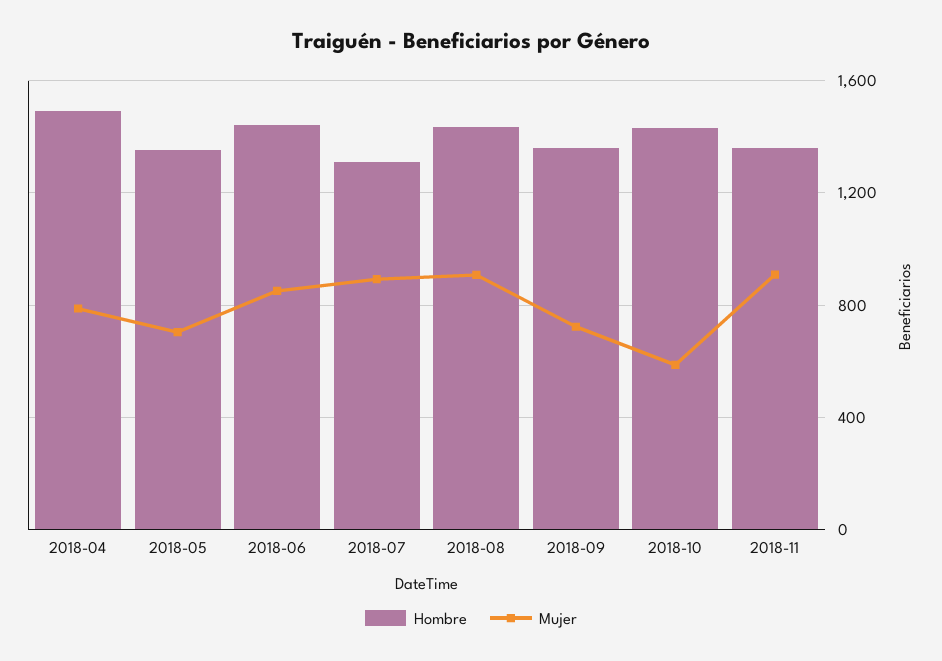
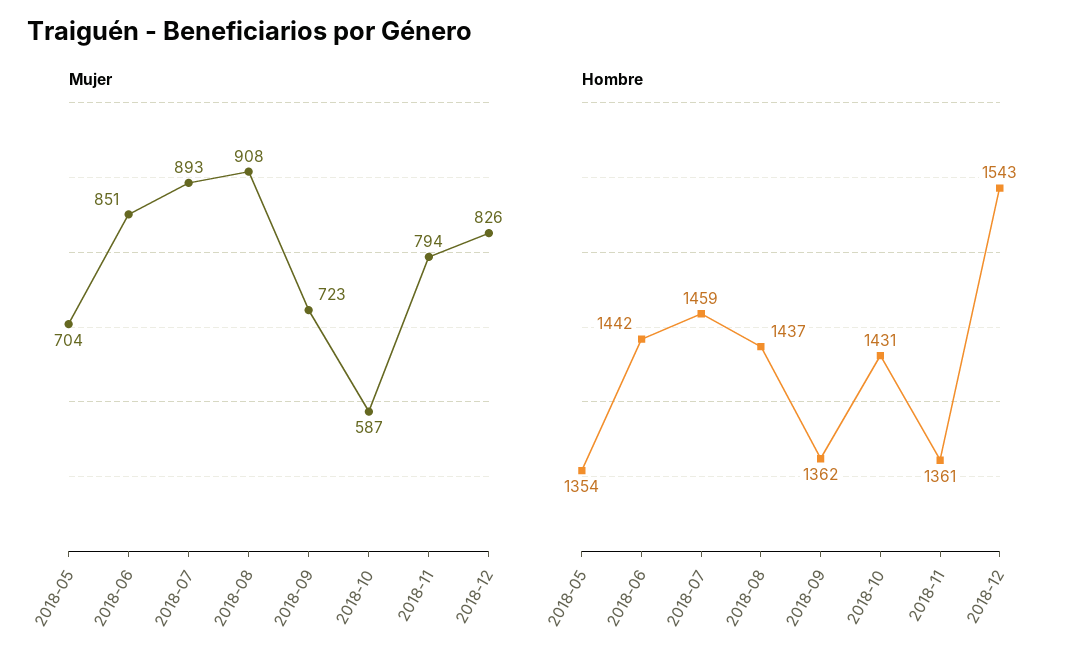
Hombre, 2018-04: 1500 -> none
Mujer, 2018-04: 800 -> none
Hombre, 2018-07: 1300 -> 1459
Mujer, 2018-11: 900 -> 794
Mujer, 2018-12: none -> 826
Hombre, 2018-12: none -> 1543

